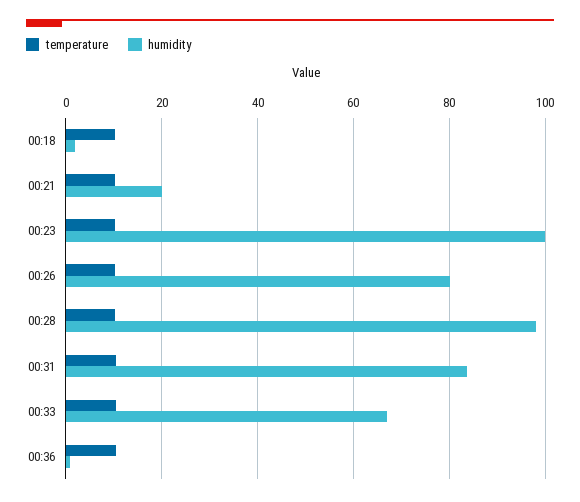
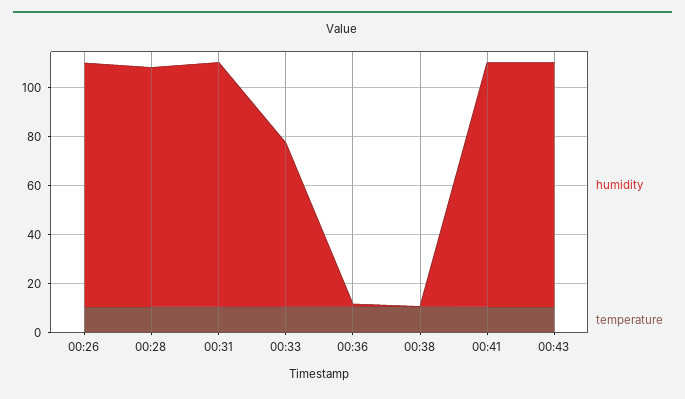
temperature, 00:18: 10 -> none
humidity, 00:18: 2 -> none
temperature, 00:21: 10 -> none
humidity, 00:21: 20 -> none
temperature, 00:23: 10 -> none
humidity, 00:23: 100 -> none
humidity, 00:26: 80 -> 100
humidity, 00:31: 84 -> 100
humidity, 00:38: none -> 0
temperature, 00:38: none -> 10
humidity, 00:41: none -> 100
temperature, 00:41: none -> 10
humidity, 00:43: none -> 100
temperature, 00:43: none -> 10

